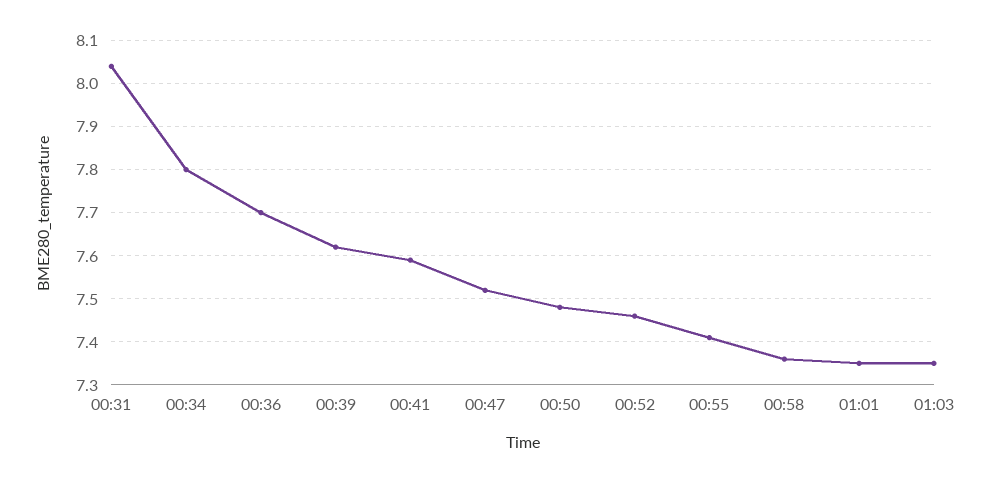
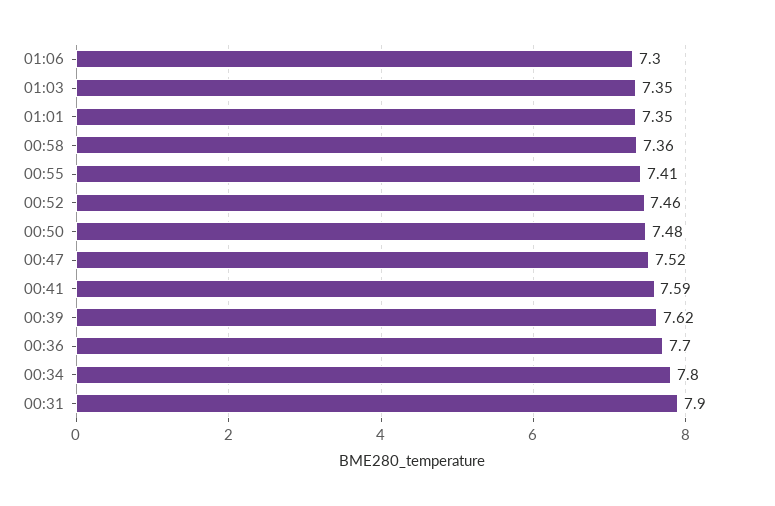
00:31: 8.05 -> 7.9
01:06: none -> 7.3

